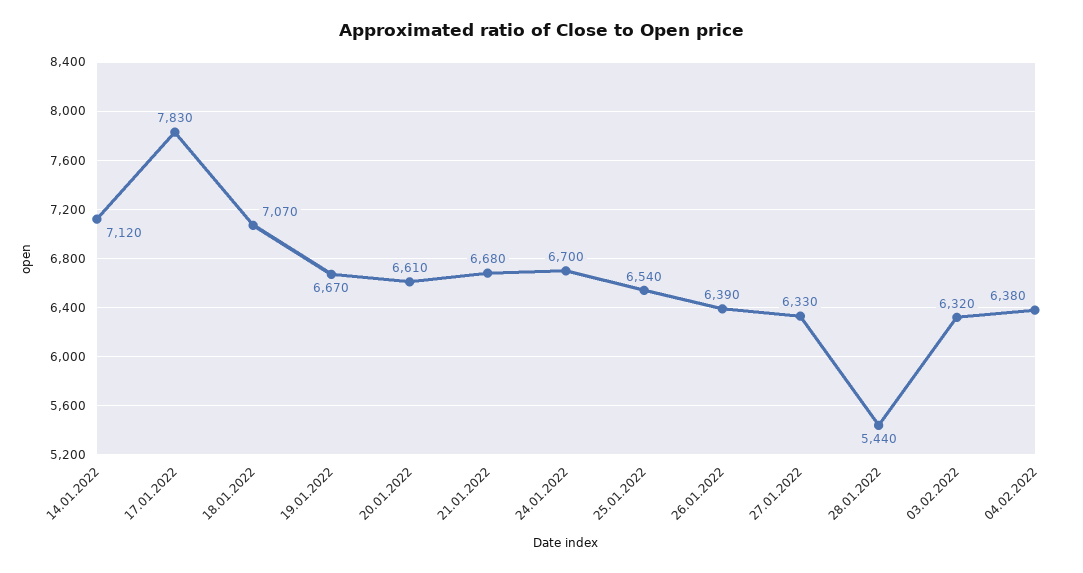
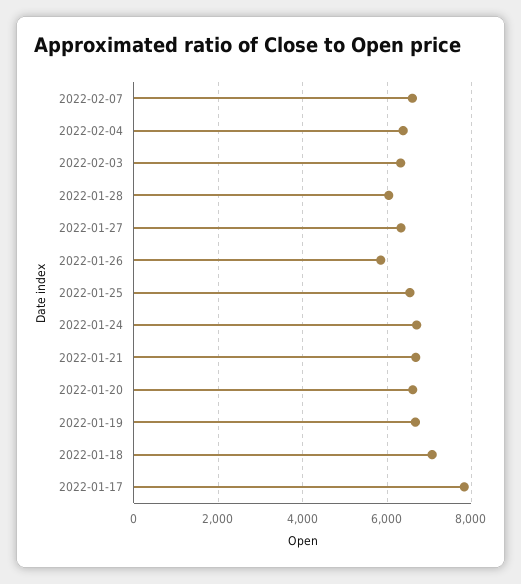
14.01.2022: 7120 -> none
26.01.2022: 6390 -> 5800
28.01.2022: 5440 -> 6000
2022-02-07: none -> 6600

